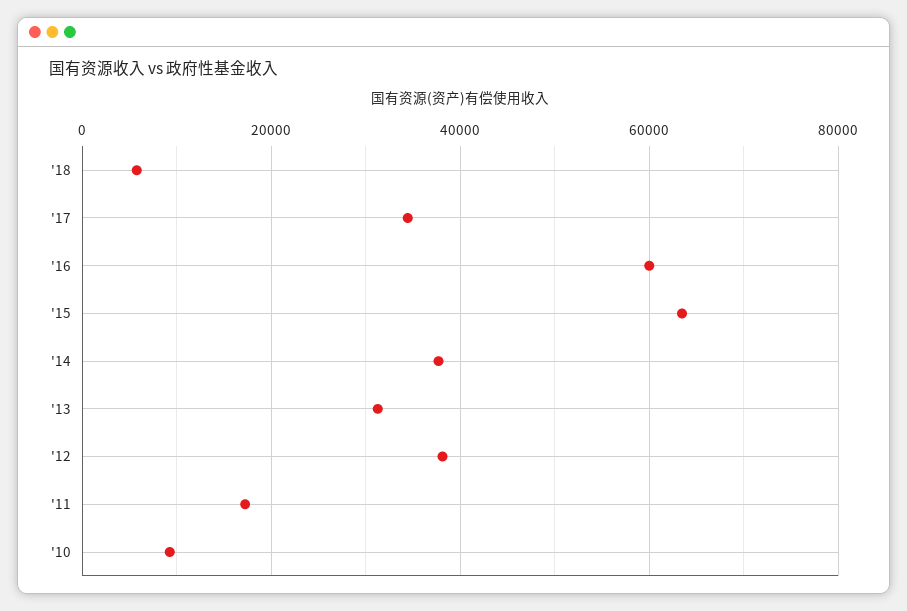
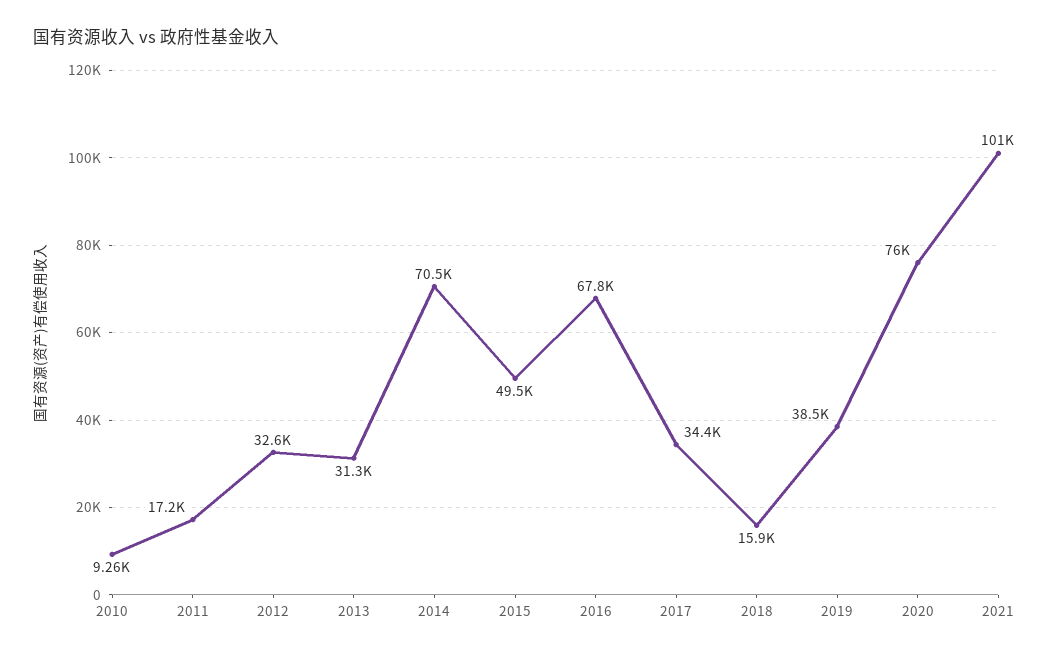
'18: 6000 -> 15900
'16: 60000 -> 67800
'15: 64000 -> 49500
'14: 38000 -> 70500
'12: 38000 -> 32600
2019: none -> 38500
2020: none -> 76000
2021: none -> 101000

